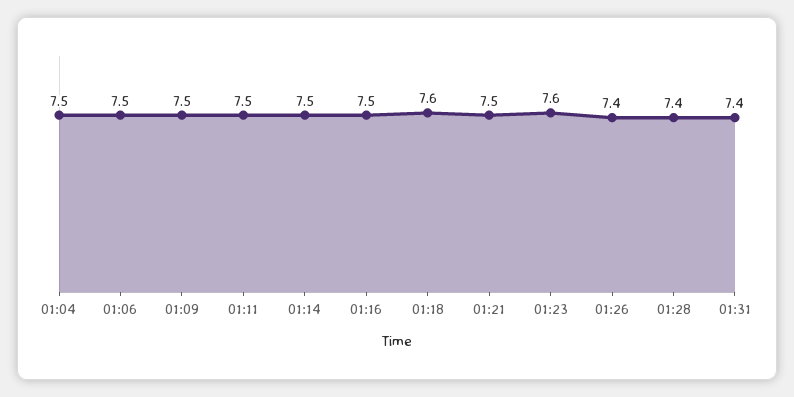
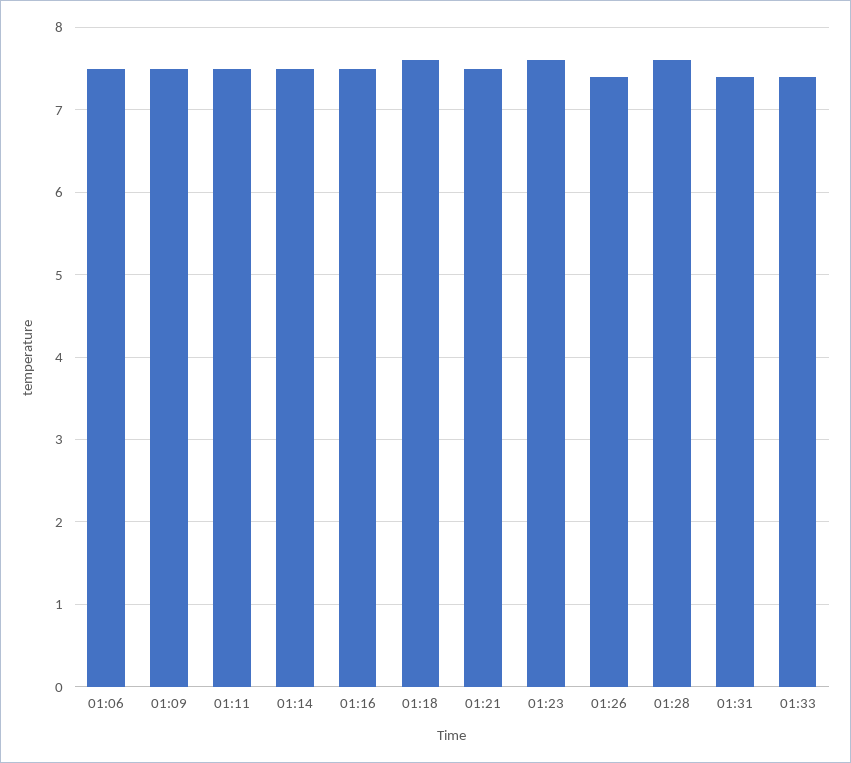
01:04: 7.5 -> none
01:28: 7.4 -> 7.6
01:33: none -> 7.4

